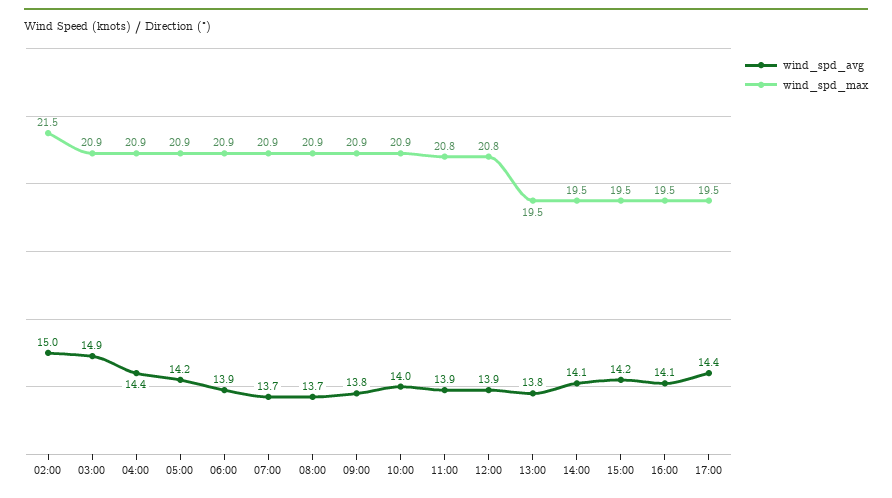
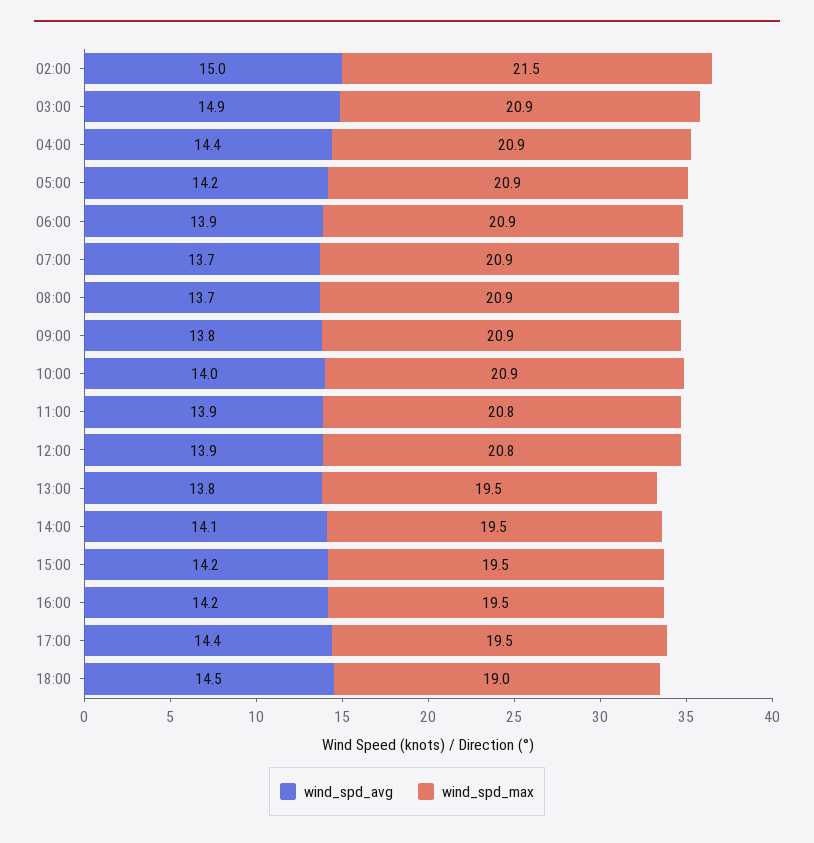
wind_spd_avg, 16:00: 14.1 -> 14.2
wind_spd_avg, 18:00: none -> 14.5
wind_spd_max, 18:00: none -> 19

